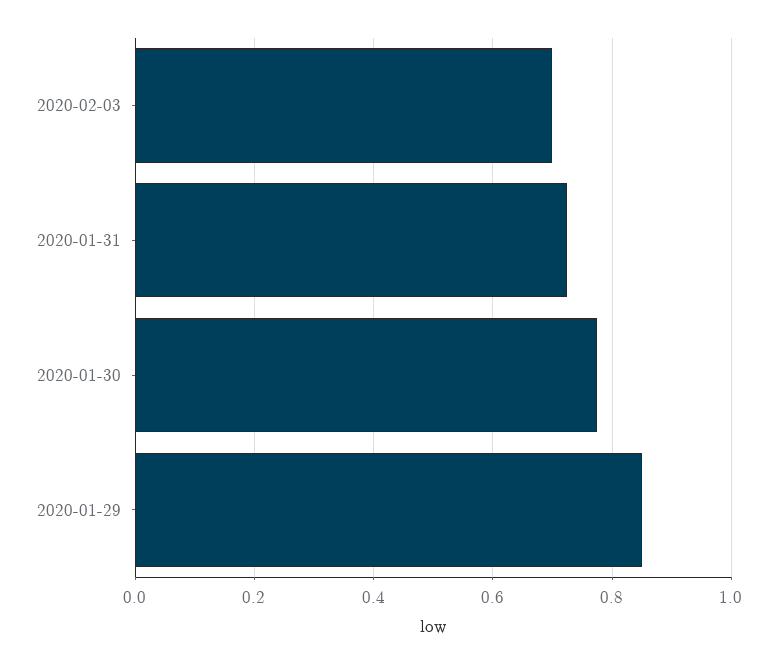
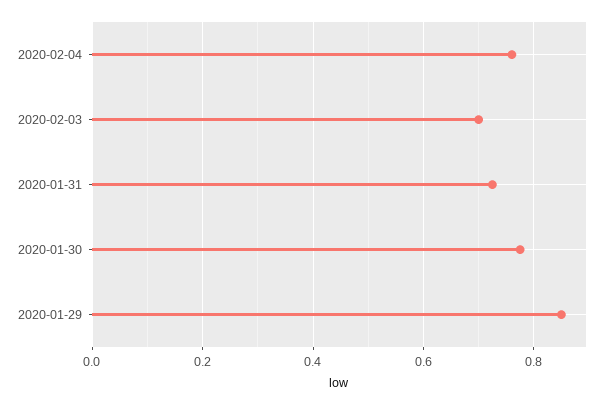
2020-02-04: none -> 0.76

